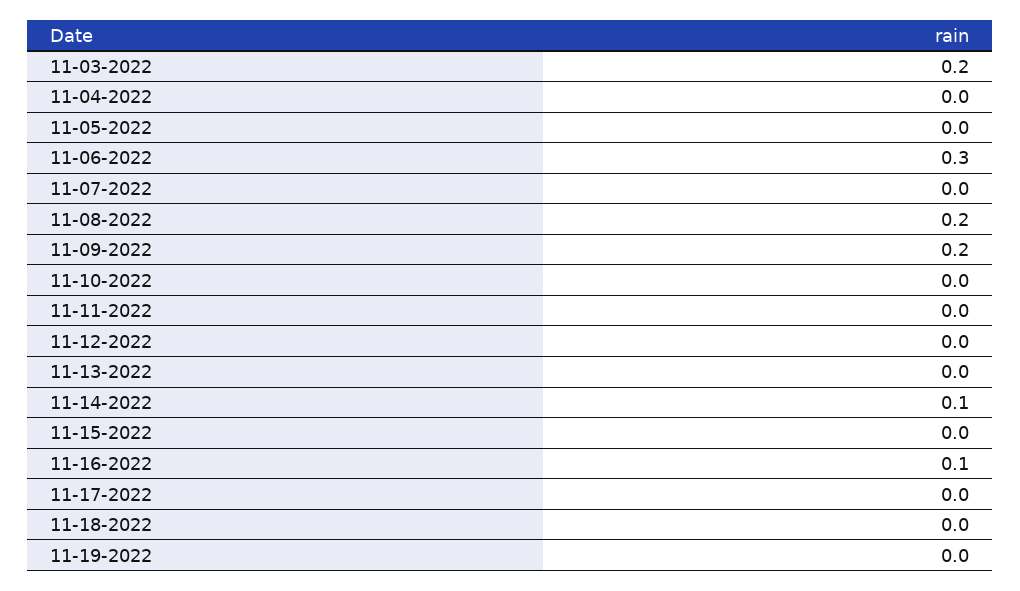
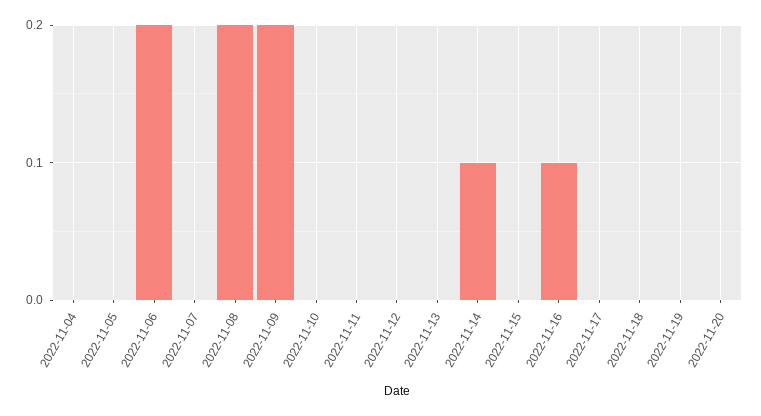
11-03-2022: 0.2 -> none
11-06-2022: 0.3 -> 0.2
2022-11-20: none -> 0

